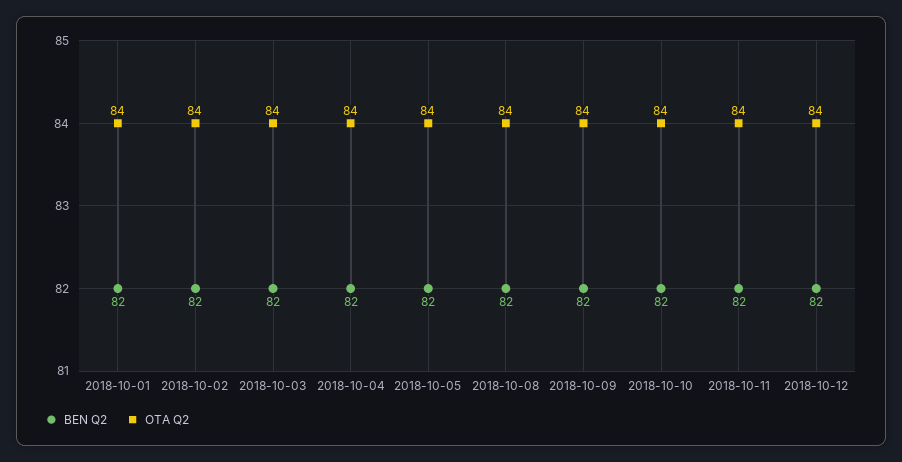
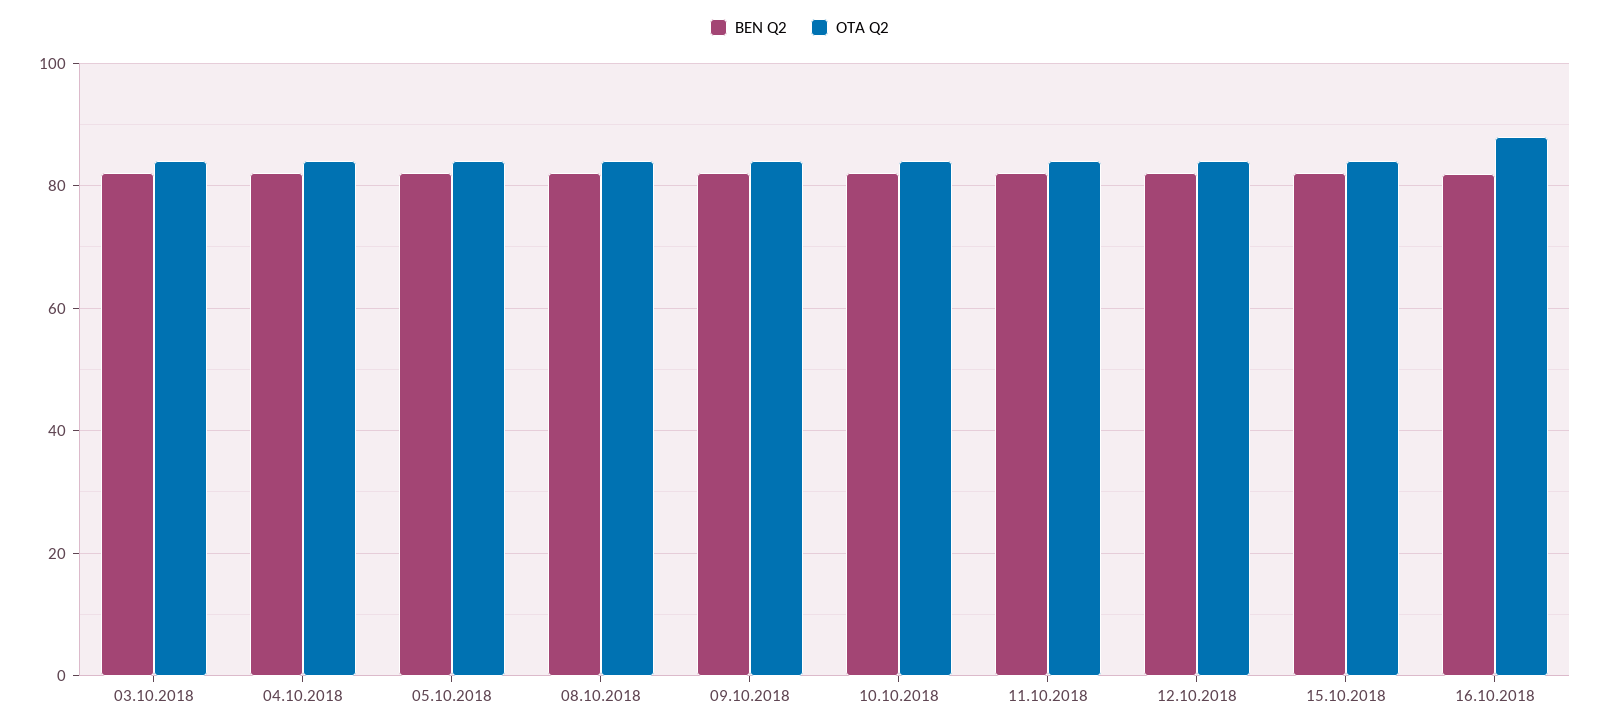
BEN Q2, 2018-10-01: 82 -> none
OTA Q2, 2018-10-01: 84 -> none
BEN Q2, 2018-10-02: 82 -> none
OTA Q2, 2018-10-02: 84 -> none
BEN Q2, 15.10.2018: none -> 82
OTA Q2, 15.10.2018: none -> 84
BEN Q2, 16.10.2018: none -> 82
OTA Q2, 16.10.2018: none -> 88

